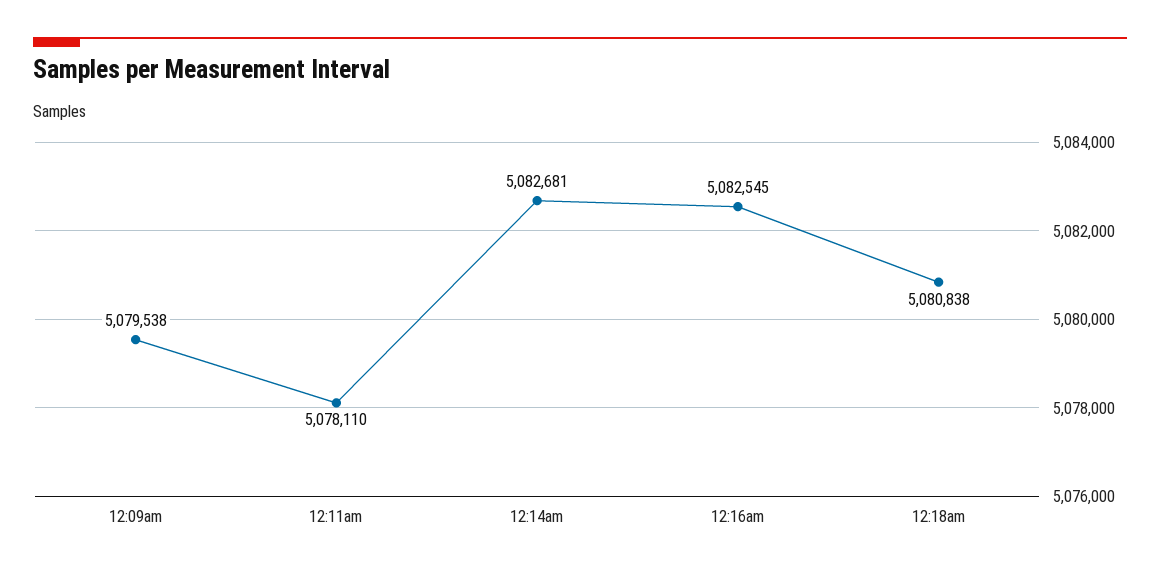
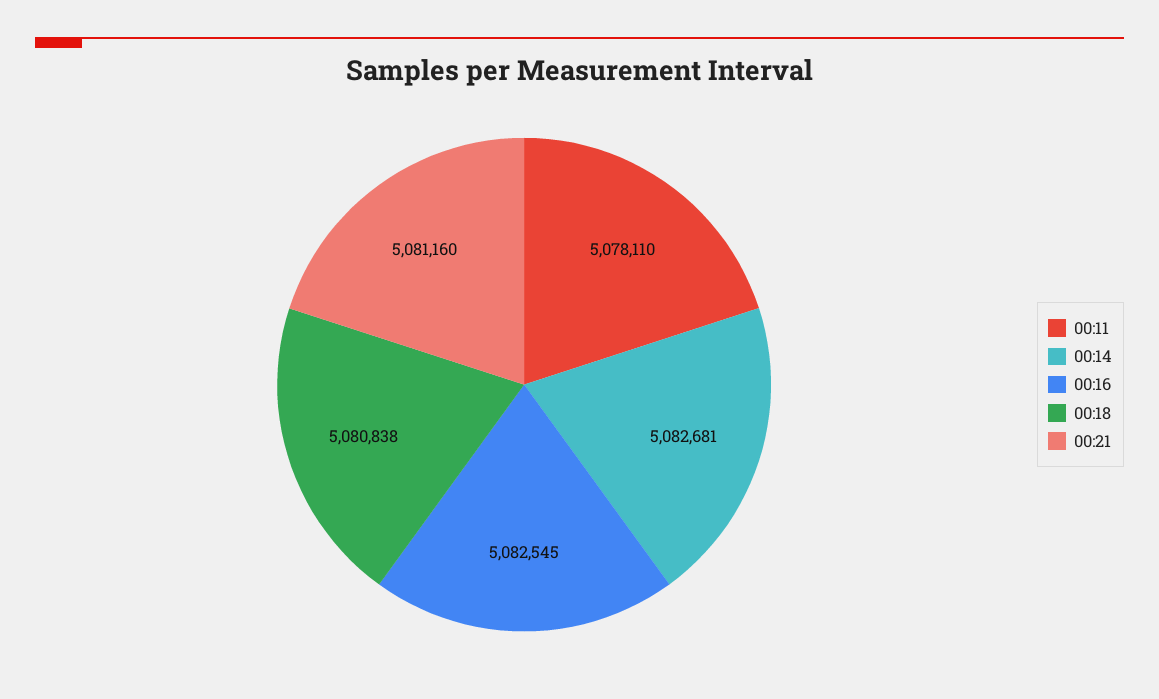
12:09am: 5079538 -> none
00:21: none -> 5081160

